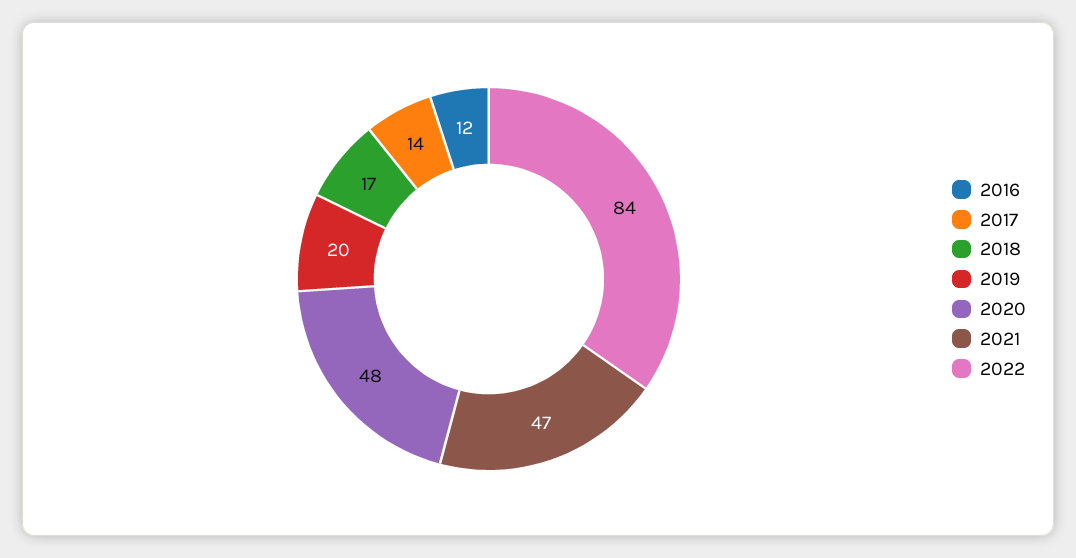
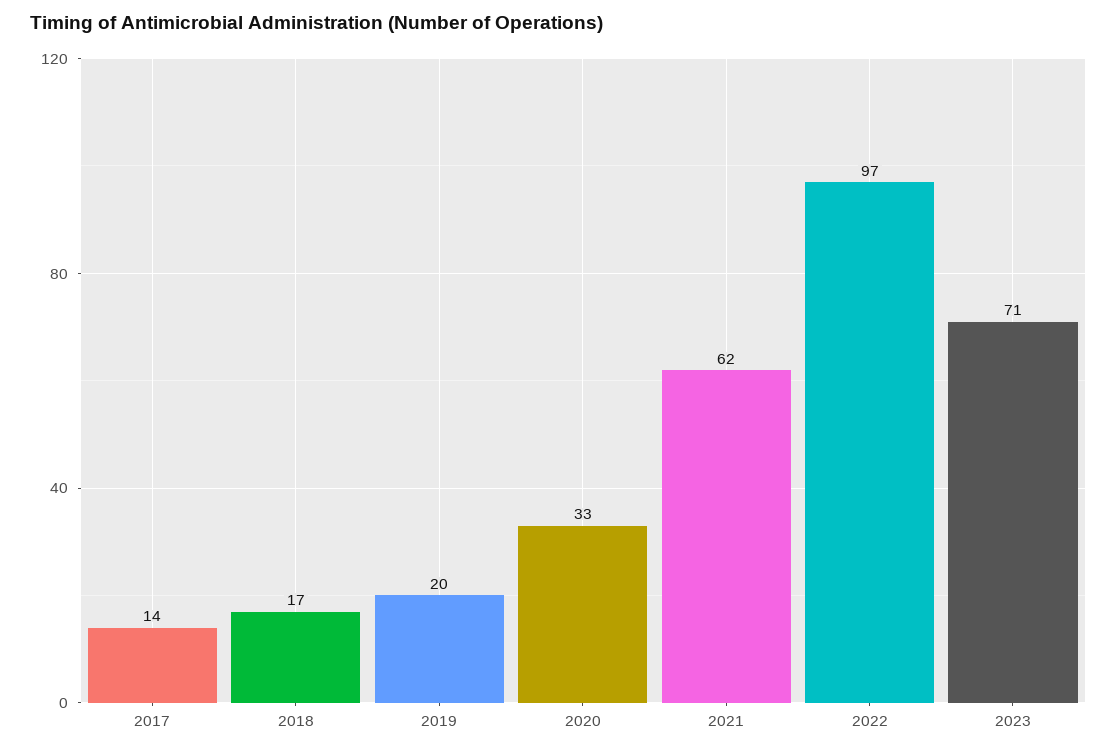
2016: 12 -> none
2020: 48 -> 33
2021: 47 -> 62
2022: 84 -> 97
2023: none -> 71

